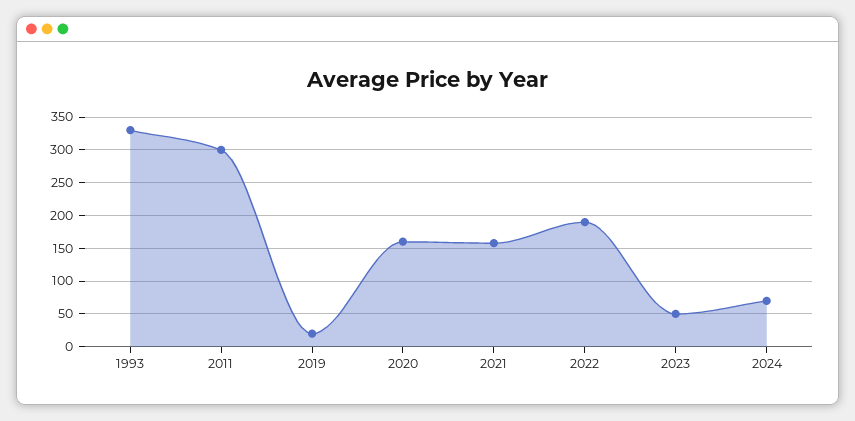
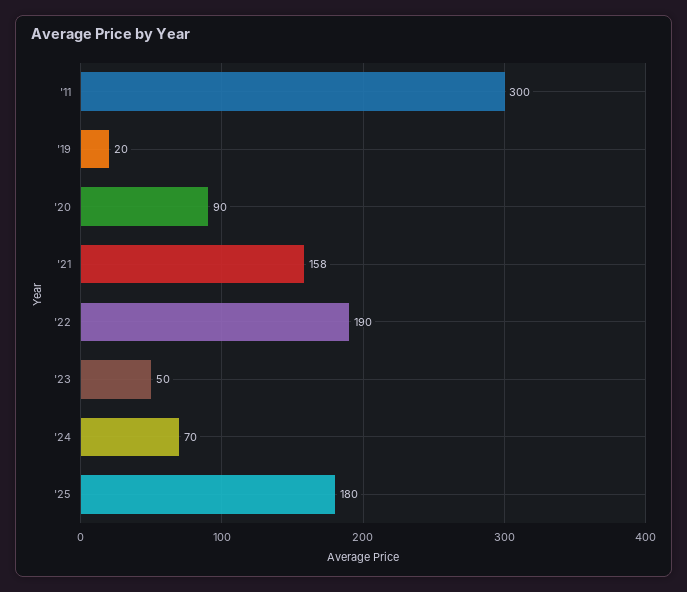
1993: 330 -> none
2020: 160 -> 90
'25: none -> 180

